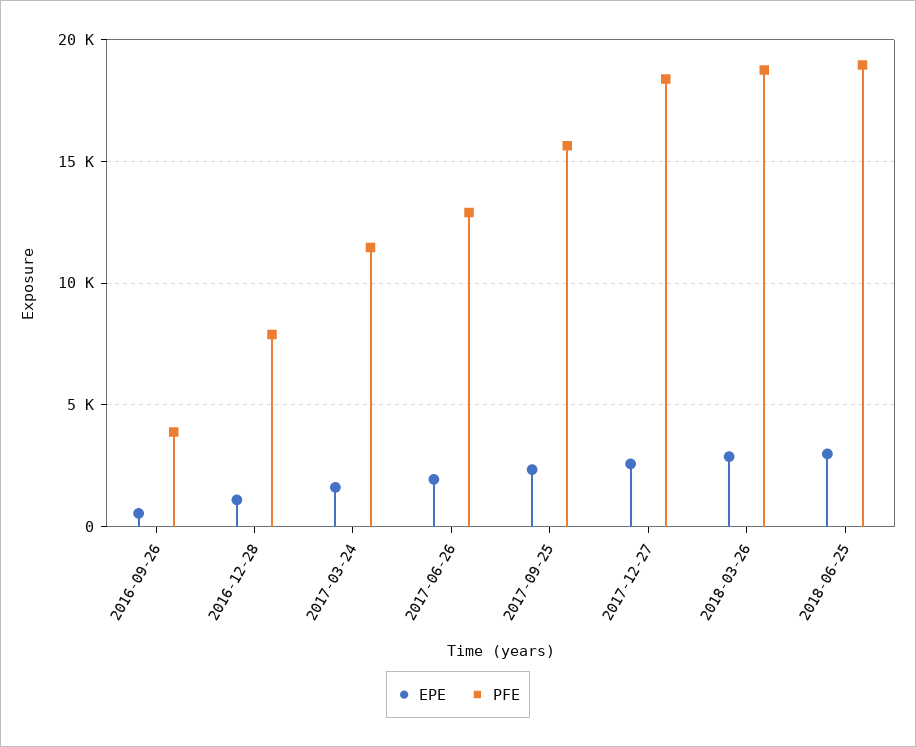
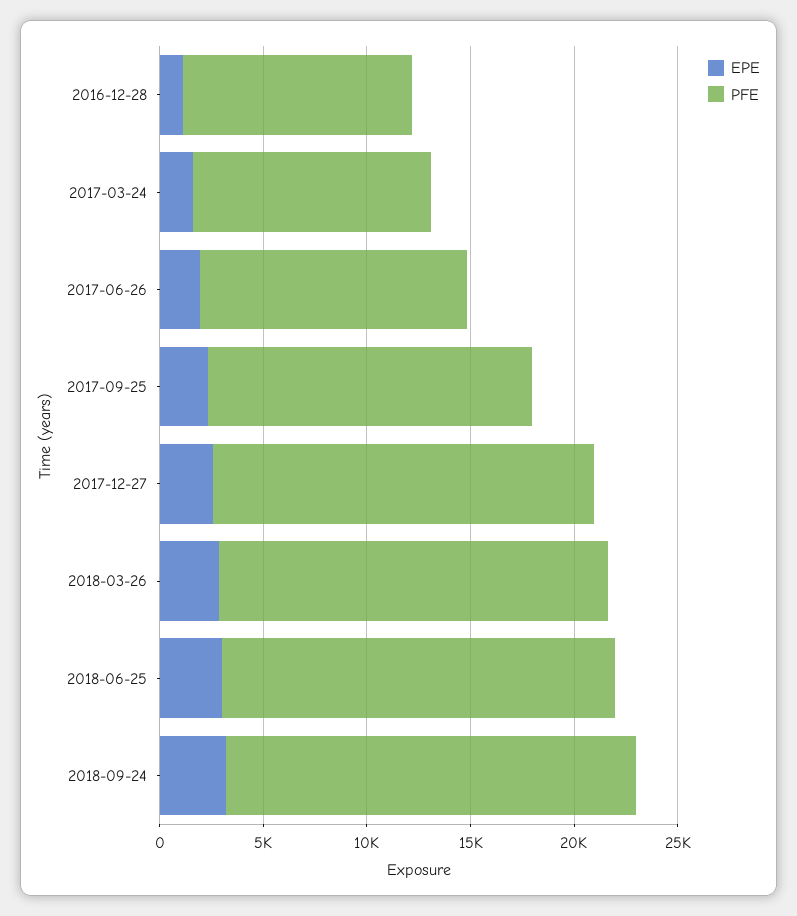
EPE, 2016-09-26: 500 -> none
PFE, 2016-09-26: 4000 -> none
PFE, 2016-12-28: 8000 -> 11000
EPE, 2018-09-24: none -> 3000
PFE, 2018-09-24: none -> 20000

